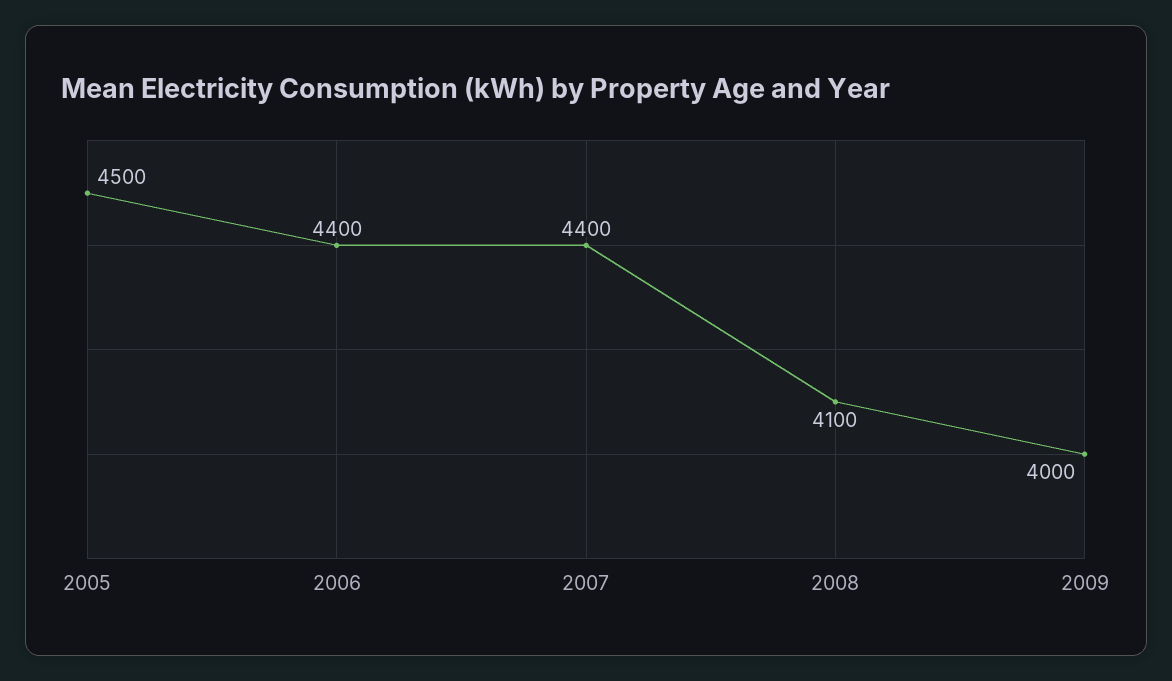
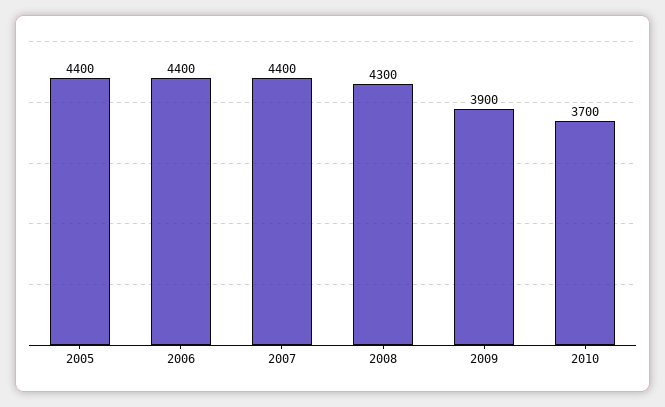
2005: 4500 -> 4400
2008: 4100 -> 4300
2009: 4000 -> 3900
2010: none -> 3700

